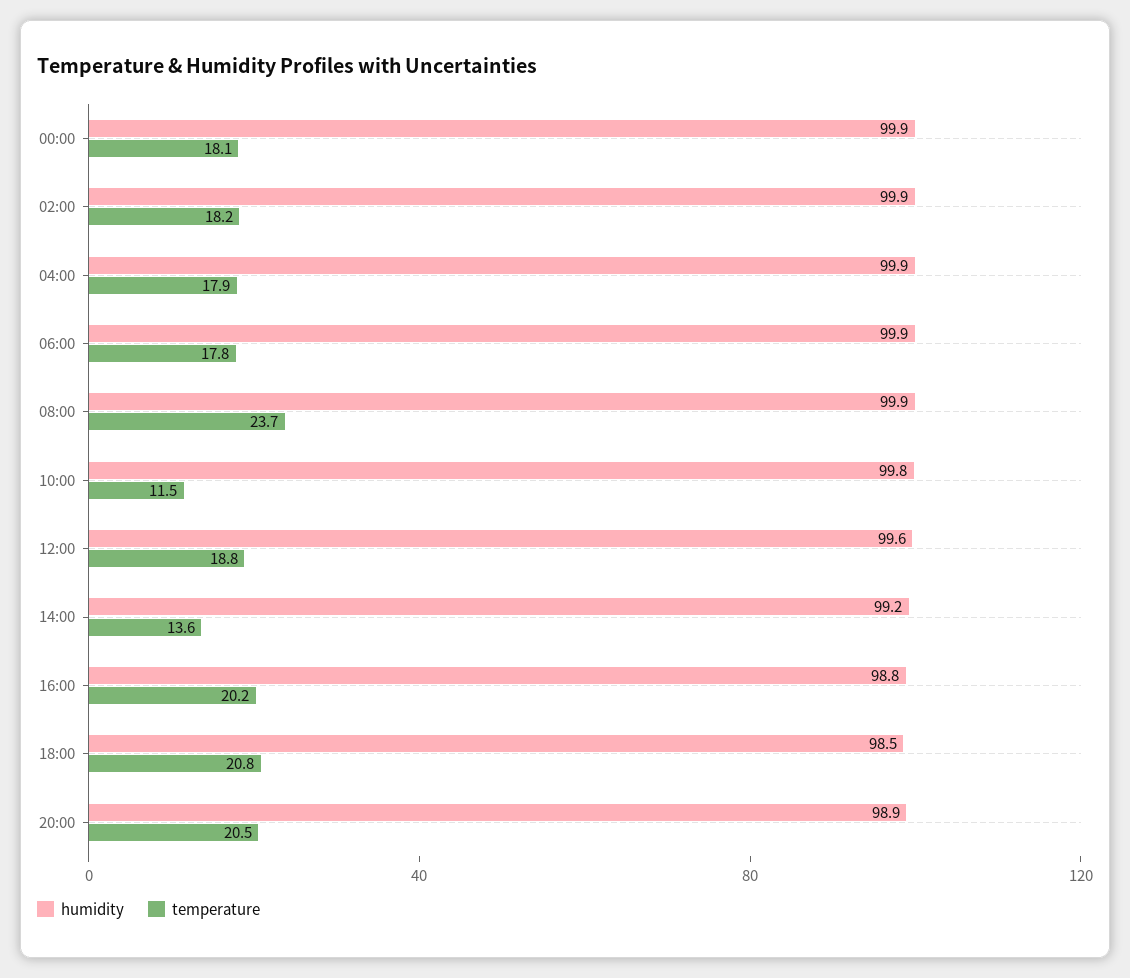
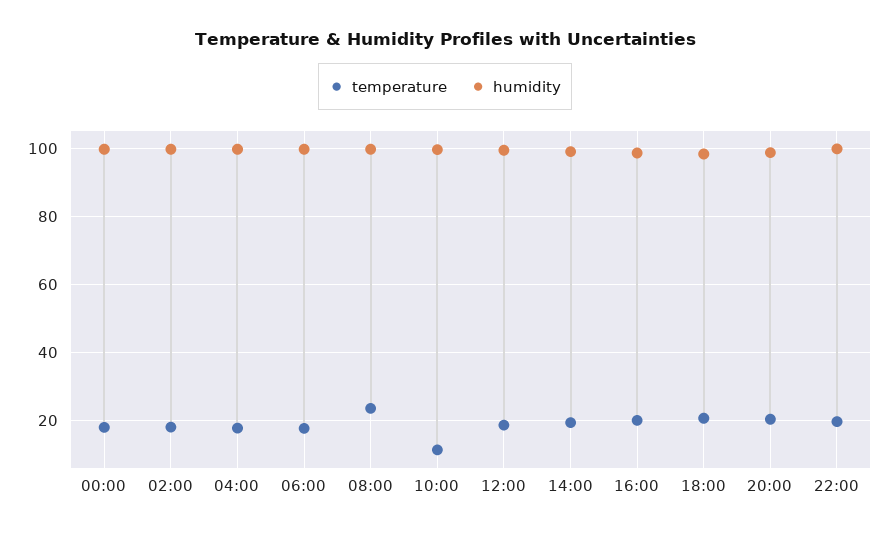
temperature, 14:00: 13.6 -> 20
temperature, 22:00: none -> 20
humidity, 22:00: none -> 100

